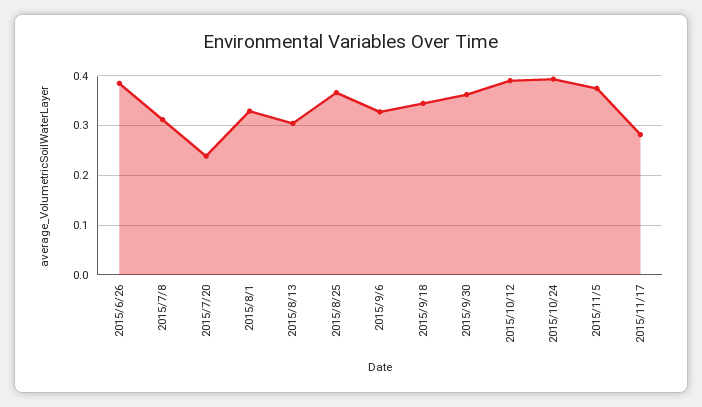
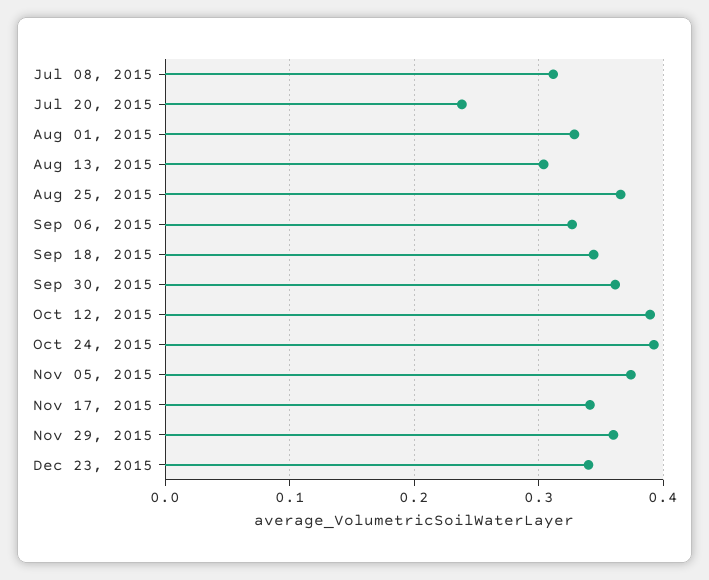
2015/6/26: 0.38 -> none
2015/11/17: 0.28 -> 0.34
Nov 29, 2015: none -> 0.36
Dec 23, 2015: none -> 0.34

